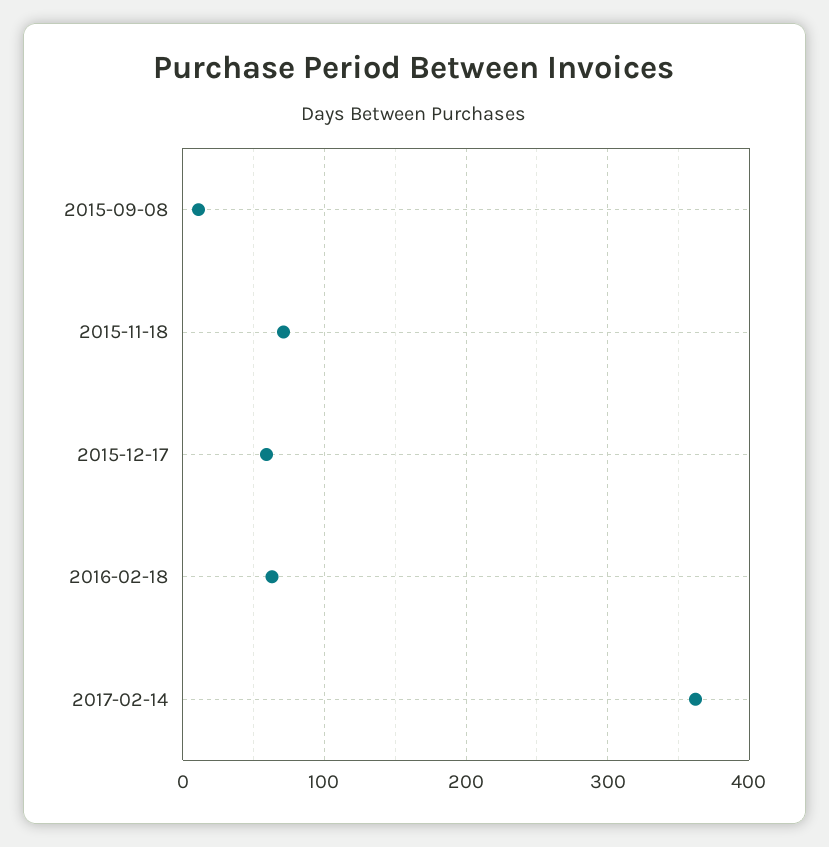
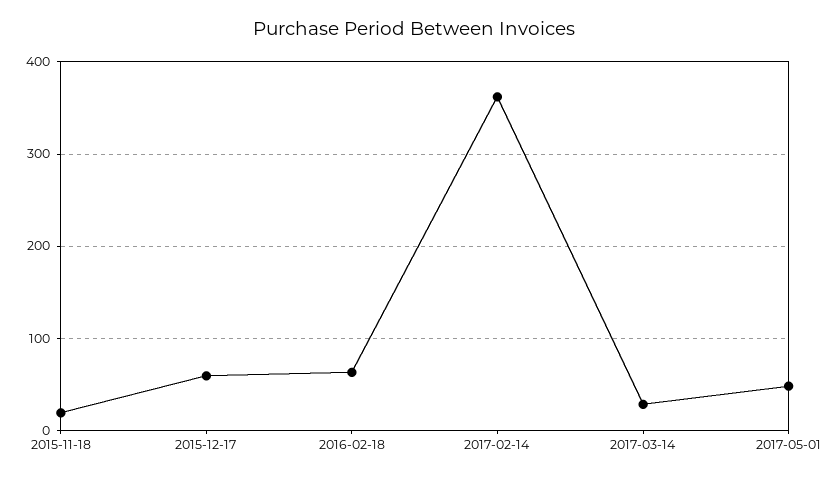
2015-09-08: 10 -> none
2015-11-18: 70 -> 20
2017-03-14: none -> 30
2017-05-01: none -> 50

